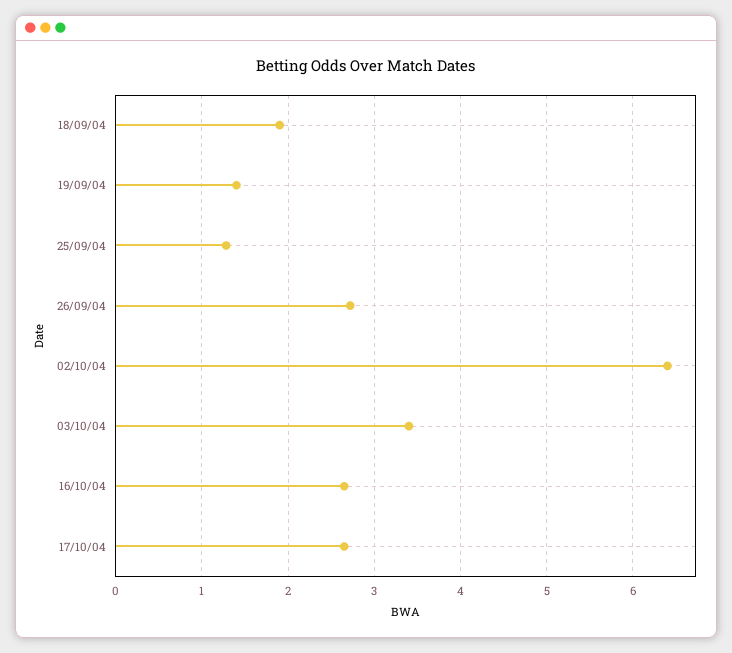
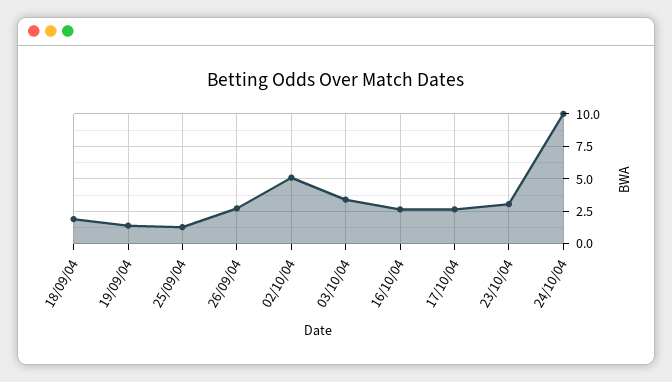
02/10/04: 6.4 -> 5
23/10/04: none -> 3
24/10/04: none -> 10

